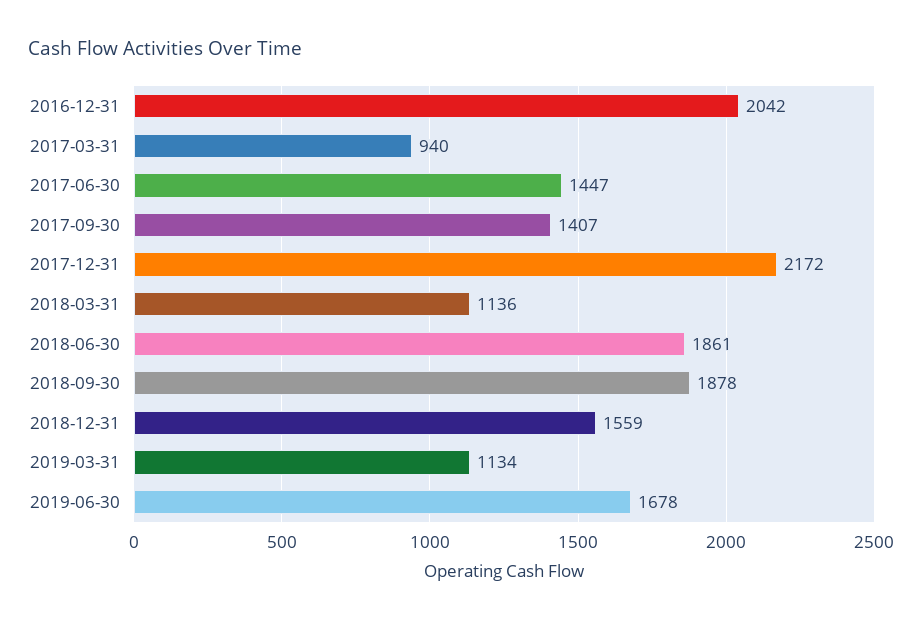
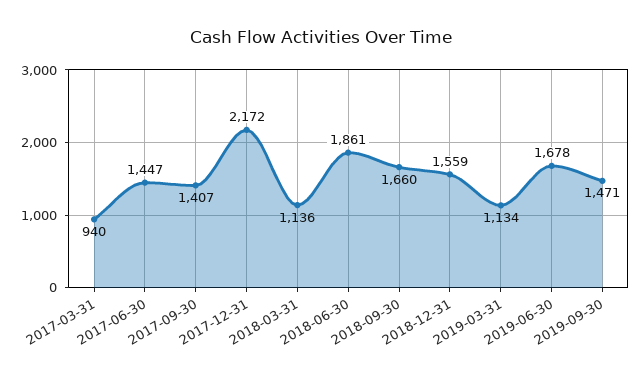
2016-12-31: 2042 -> none
2018-09-30: 1878 -> 1660
2019-09-30: none -> 1471

